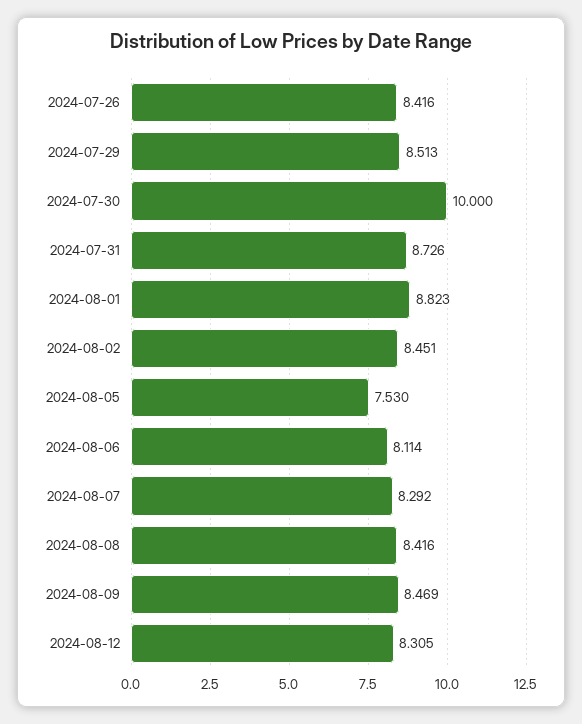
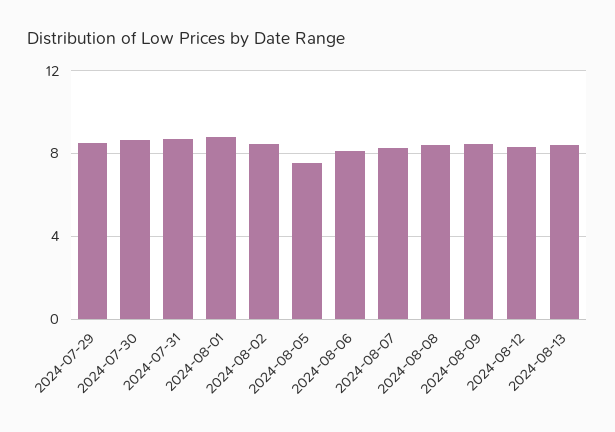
2024-07-26: 8.416 -> none
2024-07-30: 10 -> 8.5
2024-08-13: none -> 8.5

